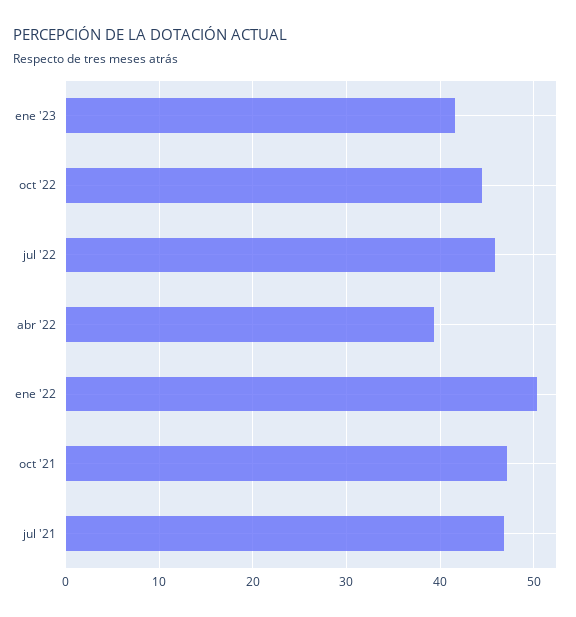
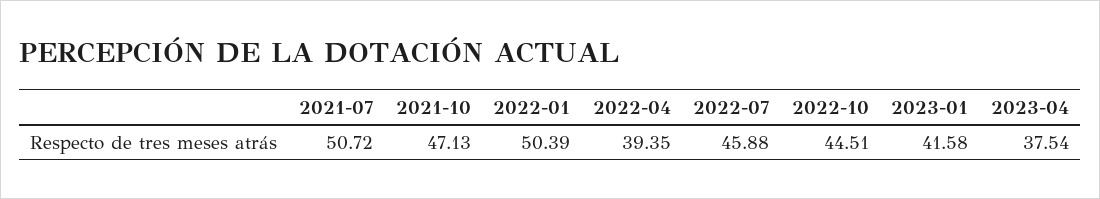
jul '21: 47 -> 50.72
2023-04: none -> 37.54

